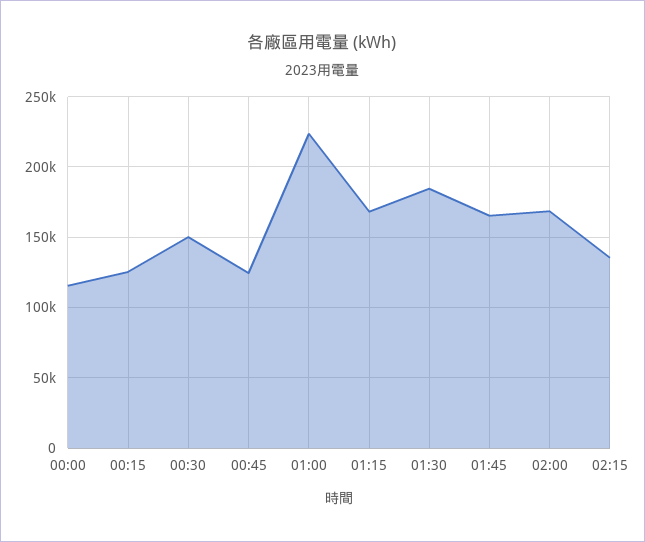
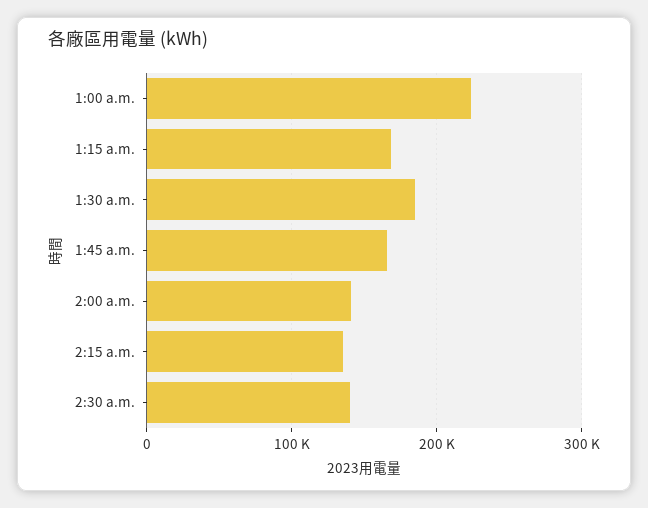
00:00: 115000 -> none
00:15: 125000 -> none
00:30: 150000 -> none
00:45: 125000 -> none
02:00: 170000 -> 140000
2:30 a.m.: none -> 140000

